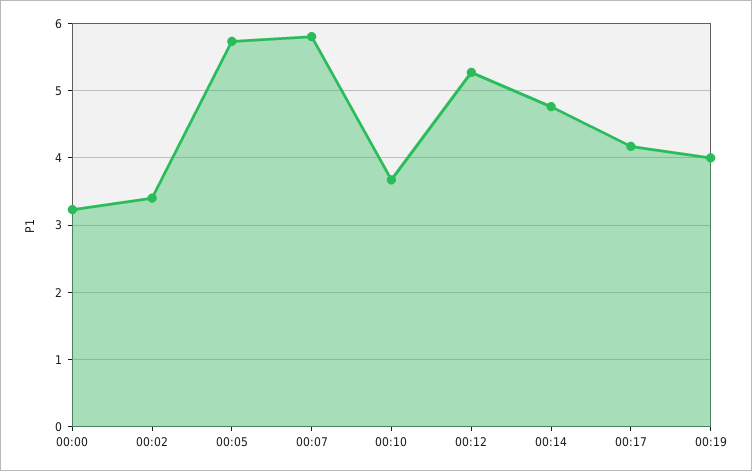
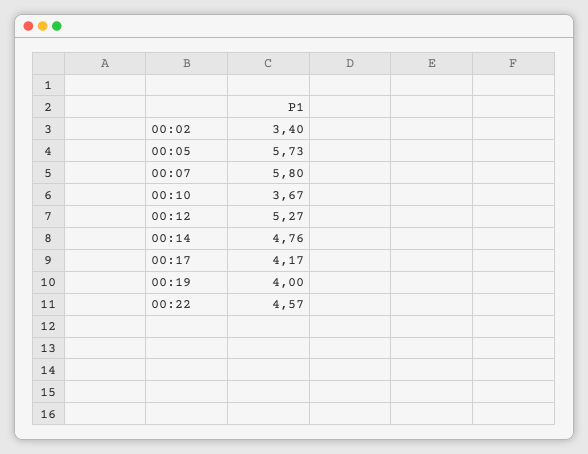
00:00: 3.2 -> none
00:22: none -> 4.57

